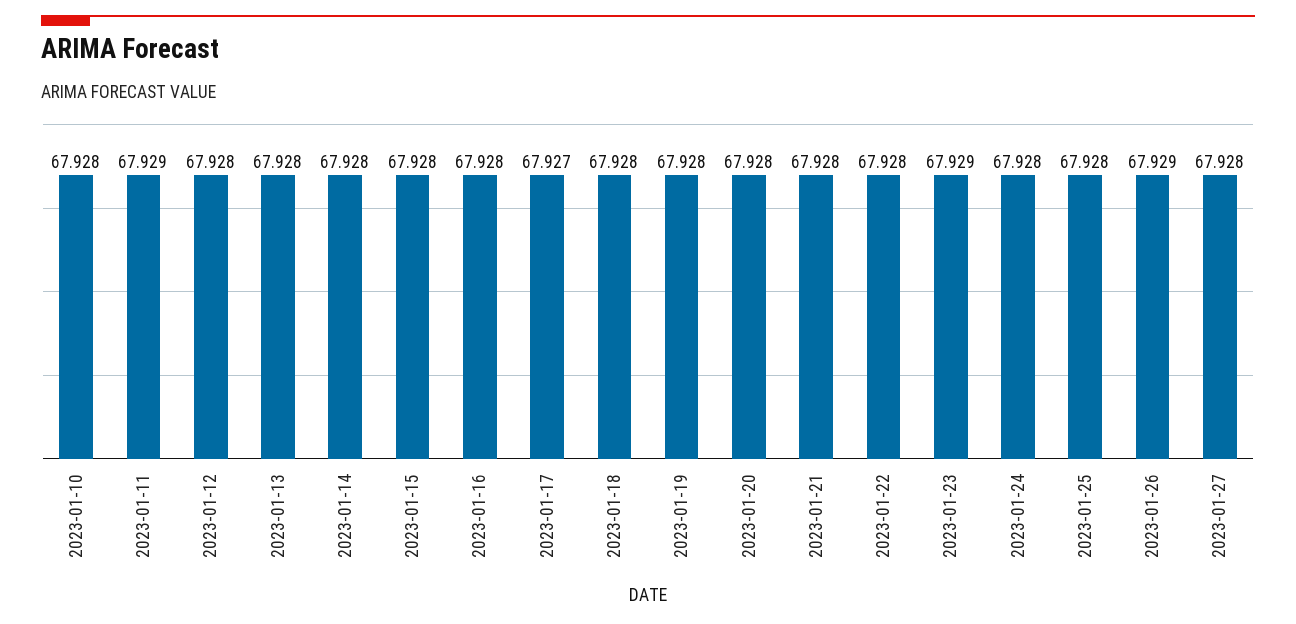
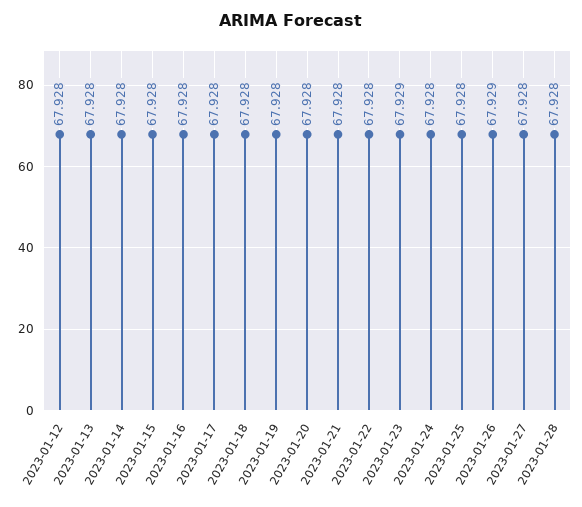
2023-01-10: 67.928 -> none
2023-01-11: 67.929 -> none
2023-01-17: 67.927 -> 67.928
2023-01-28: none -> 67.928

